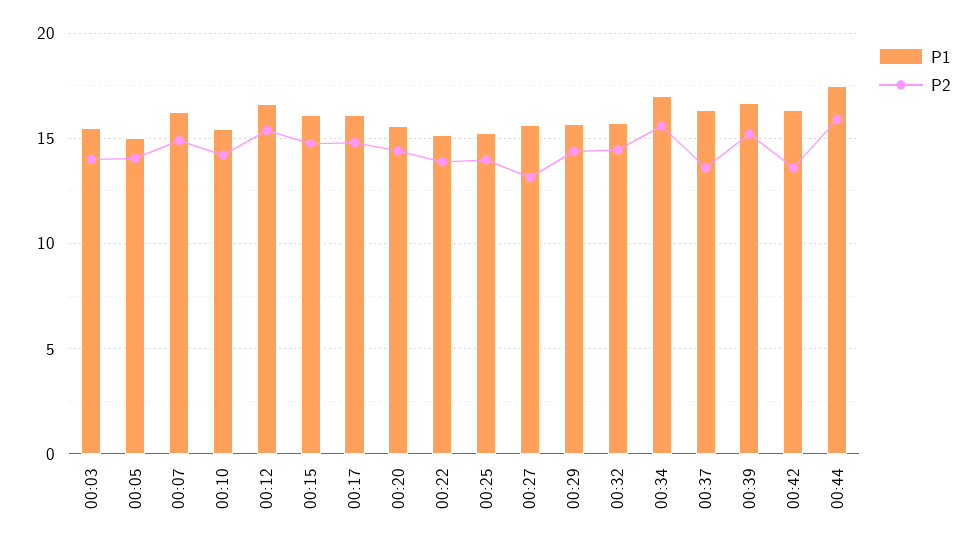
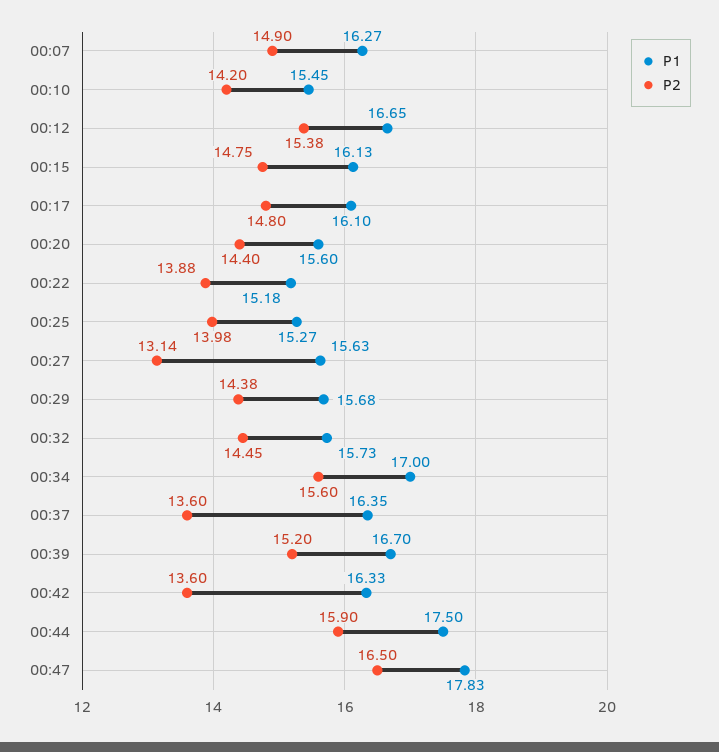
P1, 00:03: 15.5 -> none
P2, 00:03: 14 -> none
P1, 00:05: 15 -> none
P2, 00:05: 14 -> none
P1, 00:47: none -> 17.83
P2, 00:47: none -> 16.5

